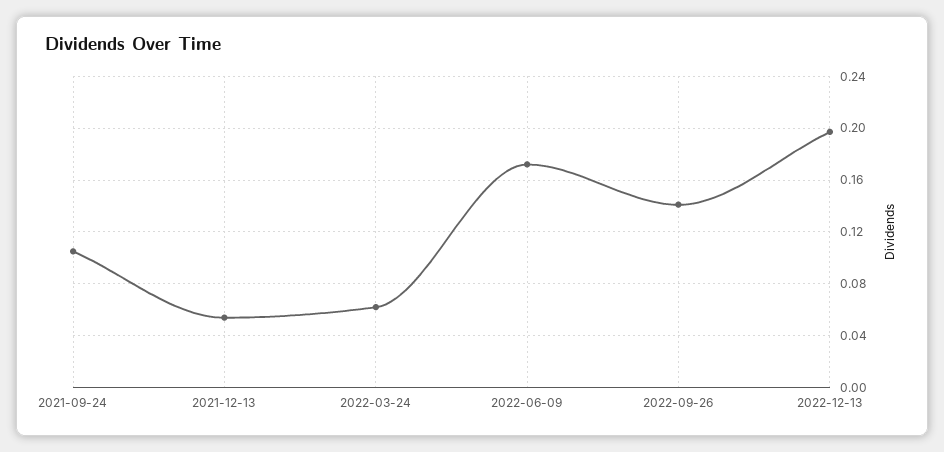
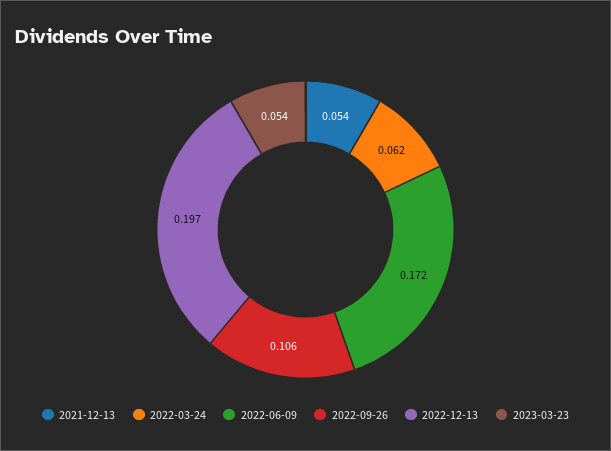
2021-09-24: 0.105 -> none
2022-09-26: 0.14 -> 0.106
2023-03-23: none -> 0.054

